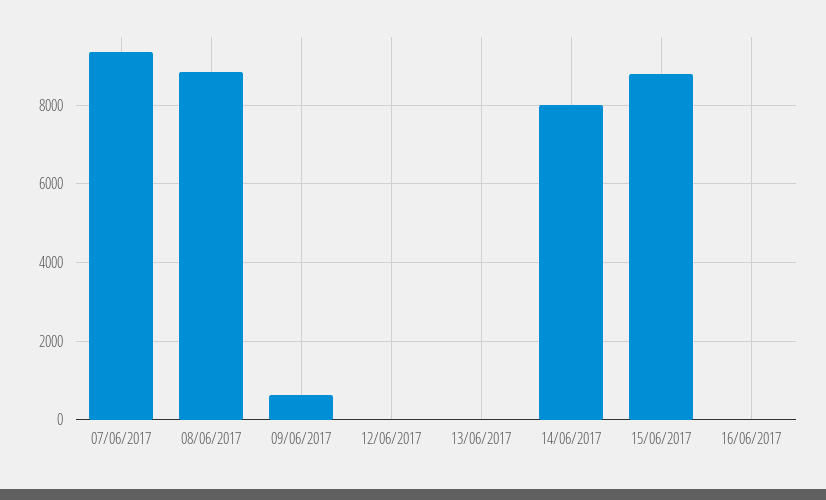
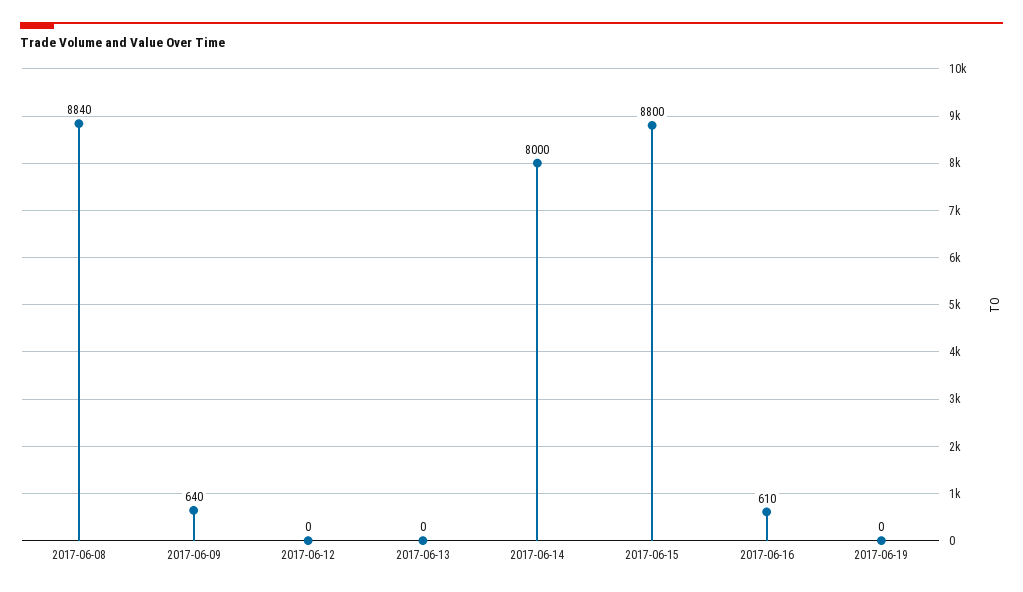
07/06/2017: 9400 -> none
16/06/2017: 0 -> 610
2017-06-19: none -> 0

